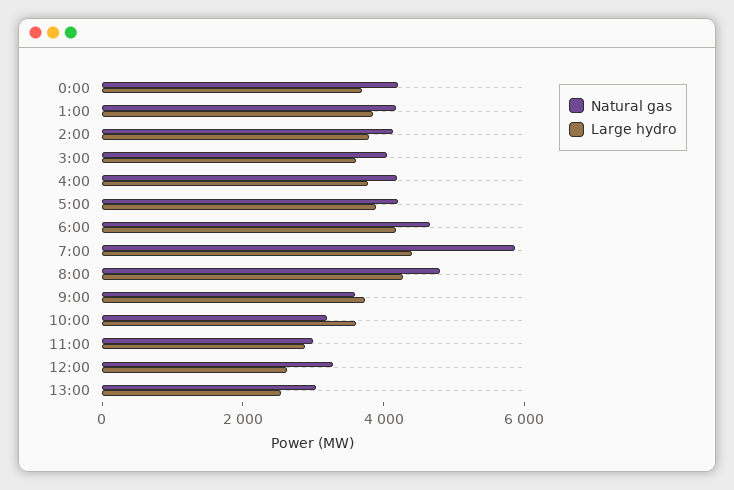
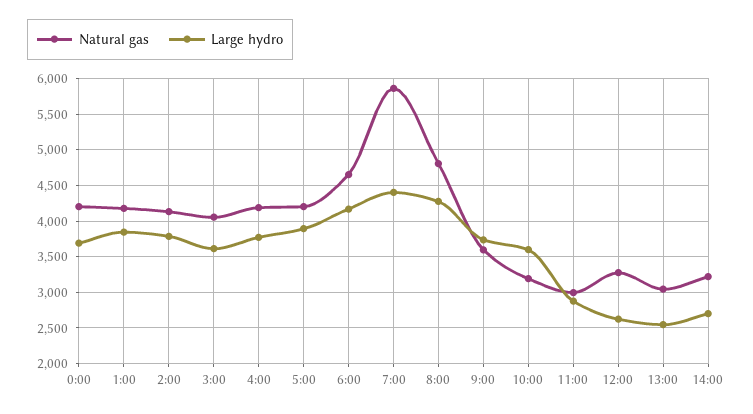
Natural gas, 14:00: none -> 3200
Large hydro, 14:00: none -> 2700

